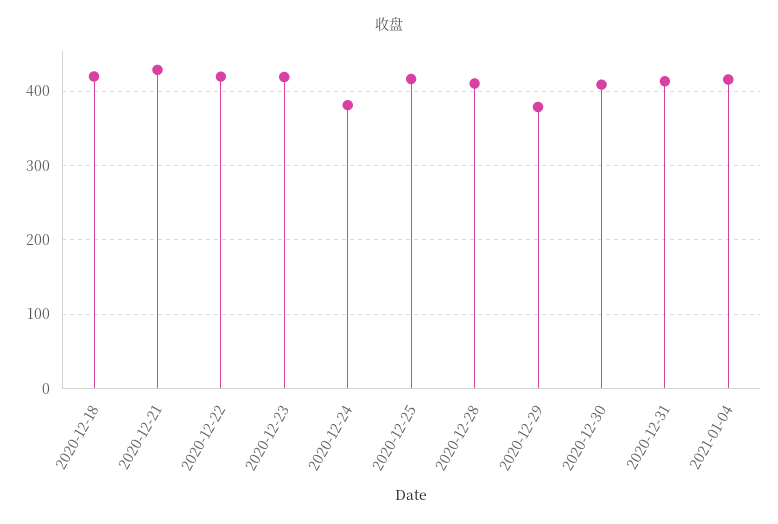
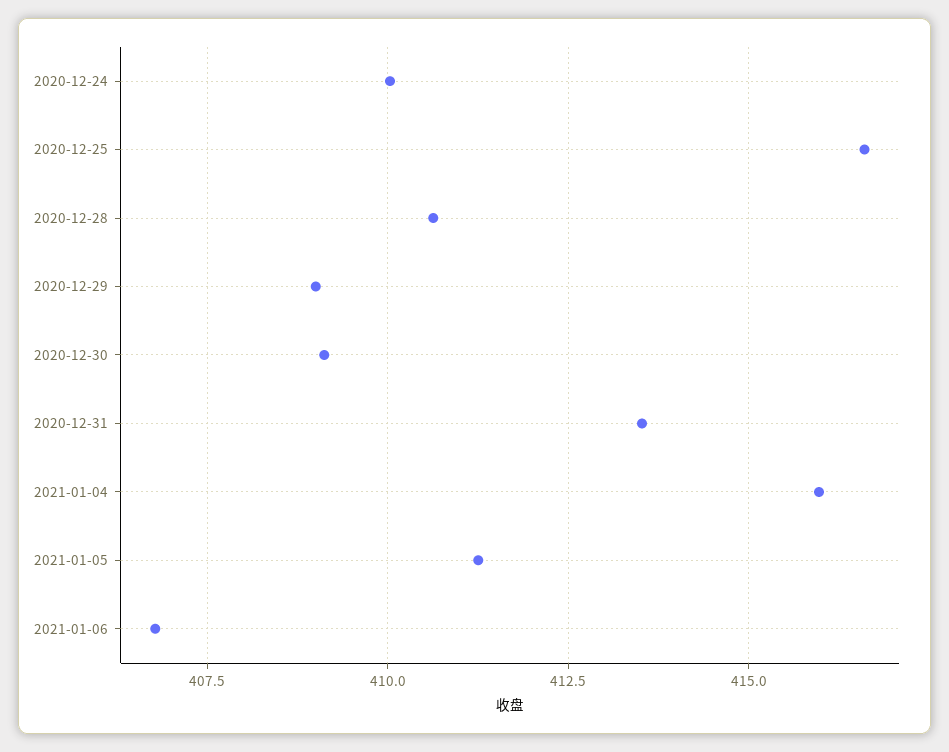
2020-12-18: 420 -> none
2020-12-21: 430 -> none
2020-12-22: 420 -> none
2020-12-23: 420 -> none
2020-12-24: 380 -> 410
2020-12-29: 380 -> 409
2021-01-05: none -> 411.25
2021-01-06: none -> 406.75

